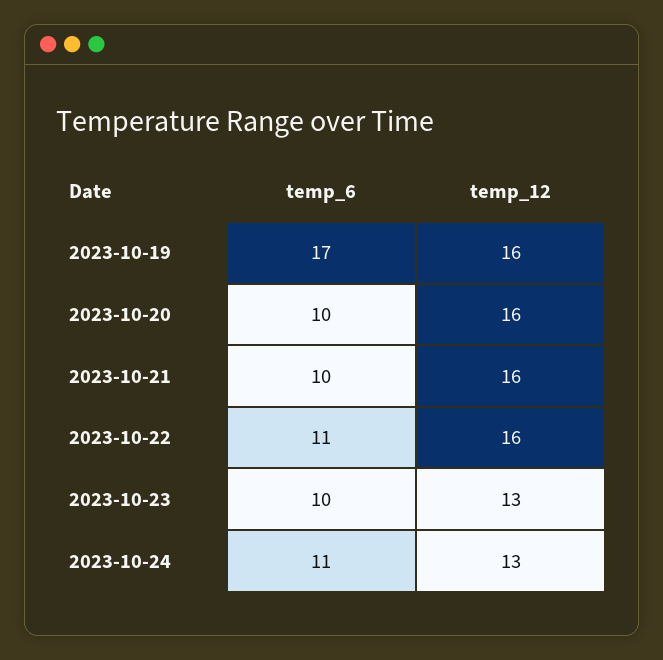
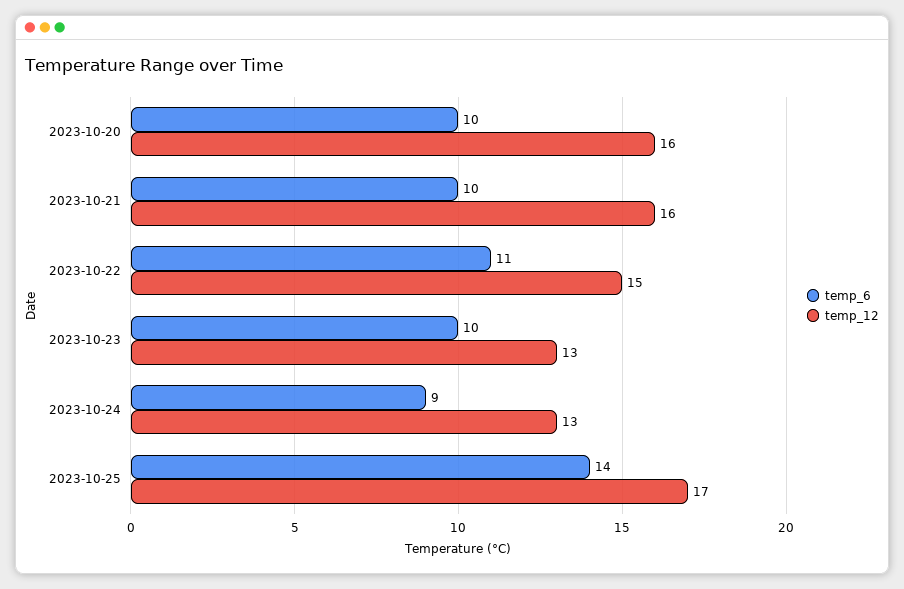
temp_6, 2023-10-19: 17 -> none
temp_12, 2023-10-19: 16 -> none
temp_12, 2023-10-22: 16 -> 15
temp_6, 2023-10-24: 11 -> 9
temp_6, 2023-10-25: none -> 14
temp_12, 2023-10-25: none -> 17

